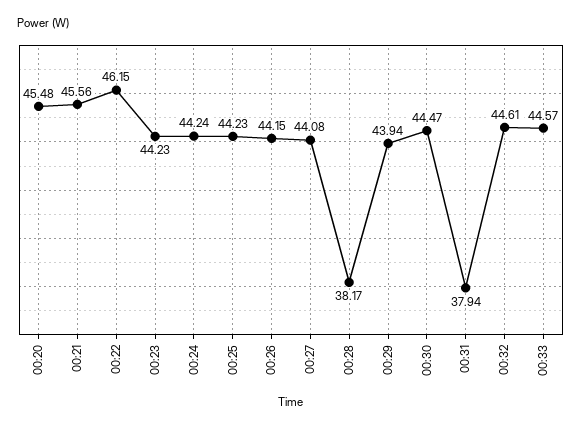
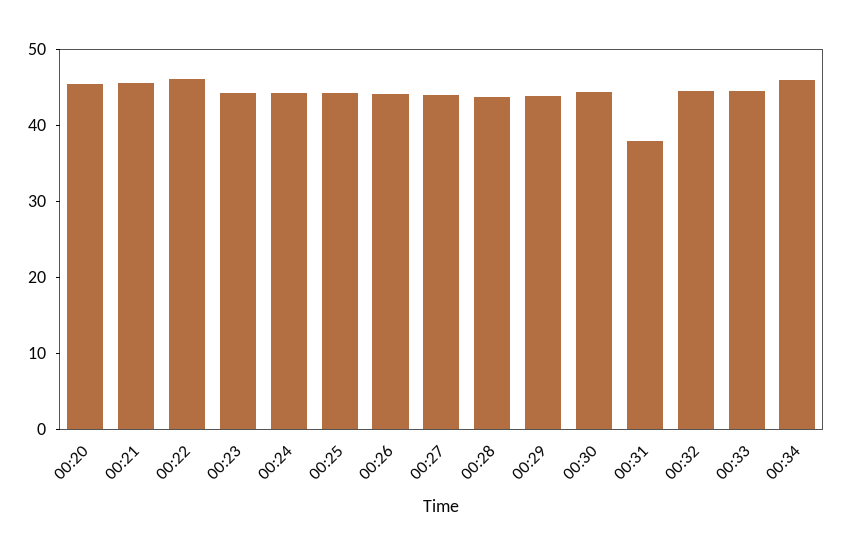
00:28: 38.17 -> 44
00:34: none -> 46

